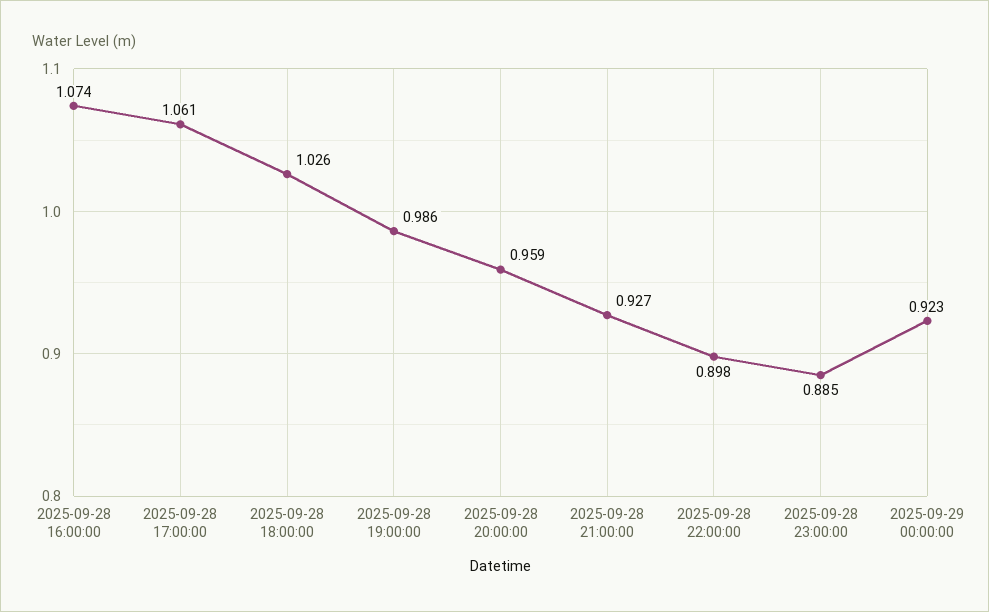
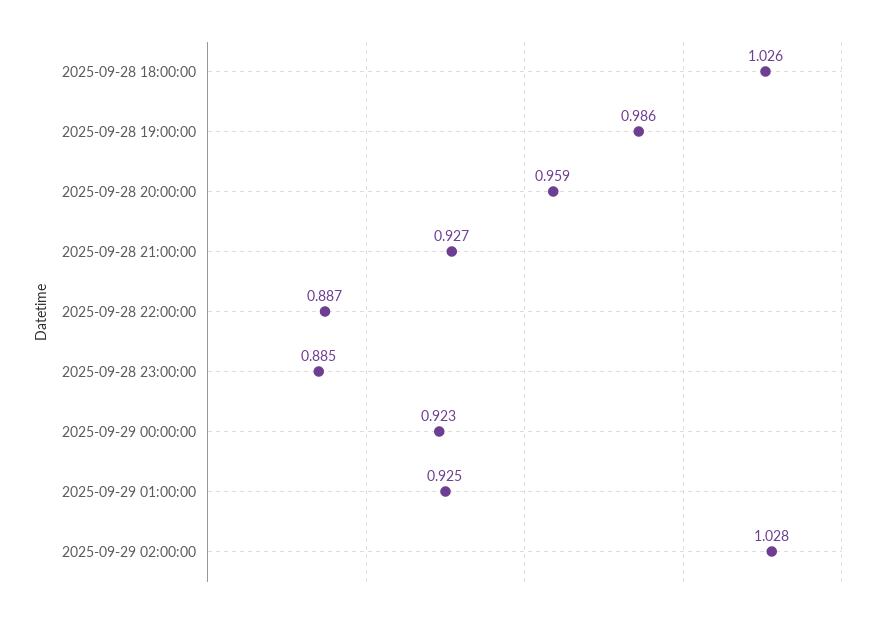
2025-09-28 16:00:00: 1.074 -> none
2025-09-28 17:00:00: 1.061 -> none
2025-09-28 22:00:00: 0.898 -> 0.887
2025-09-29 01:00:00: none -> 0.925
2025-09-29 02:00:00: none -> 1.028

